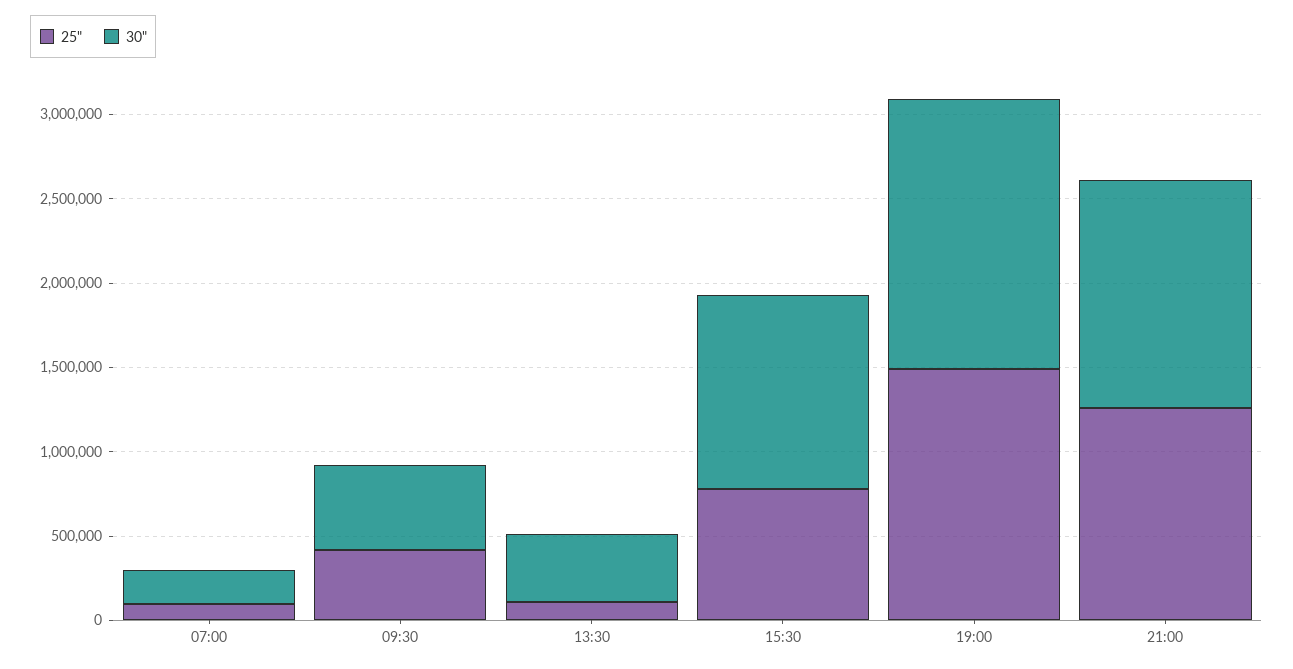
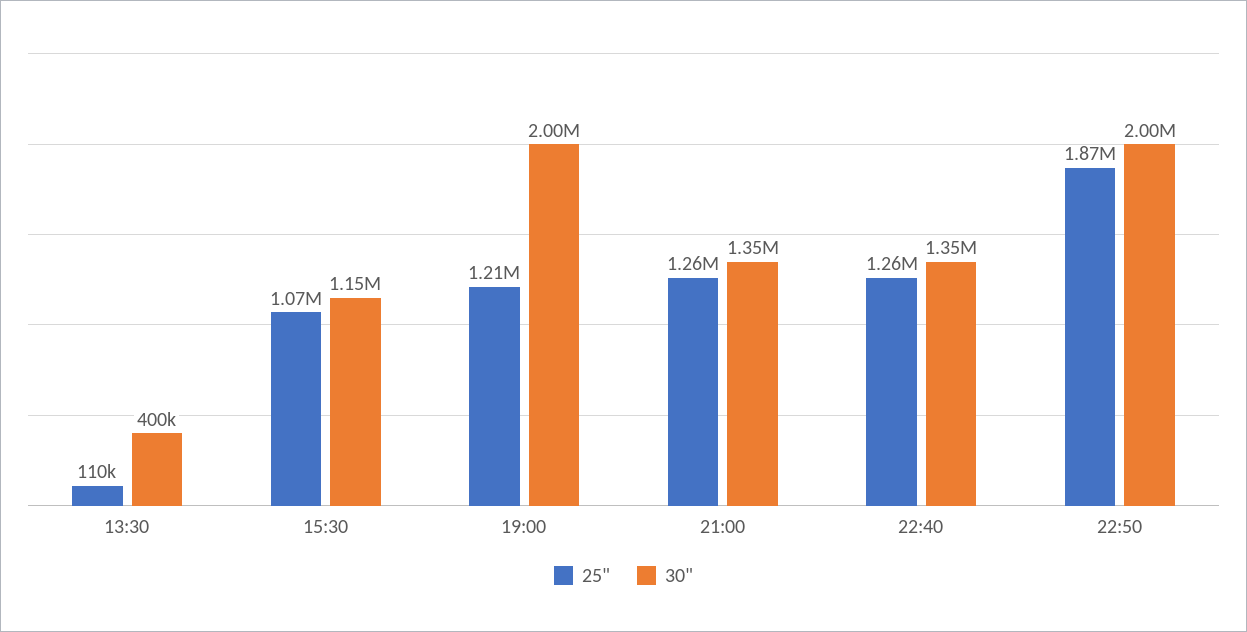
25", 07:00: 100000 -> none
30", 07:00: 200000 -> none
25", 09:30: 400000 -> none
30", 09:30: 500000 -> none
25", 15:30: 800000 -> 1070000
25", 19:00: 1500000 -> 1210000
30", 19:00: 1600000 -> 2000000
25", 22:40: none -> 1260000
30", 22:40: none -> 1350000
25", 22:50: none -> 1870000
30", 22:50: none -> 2000000

